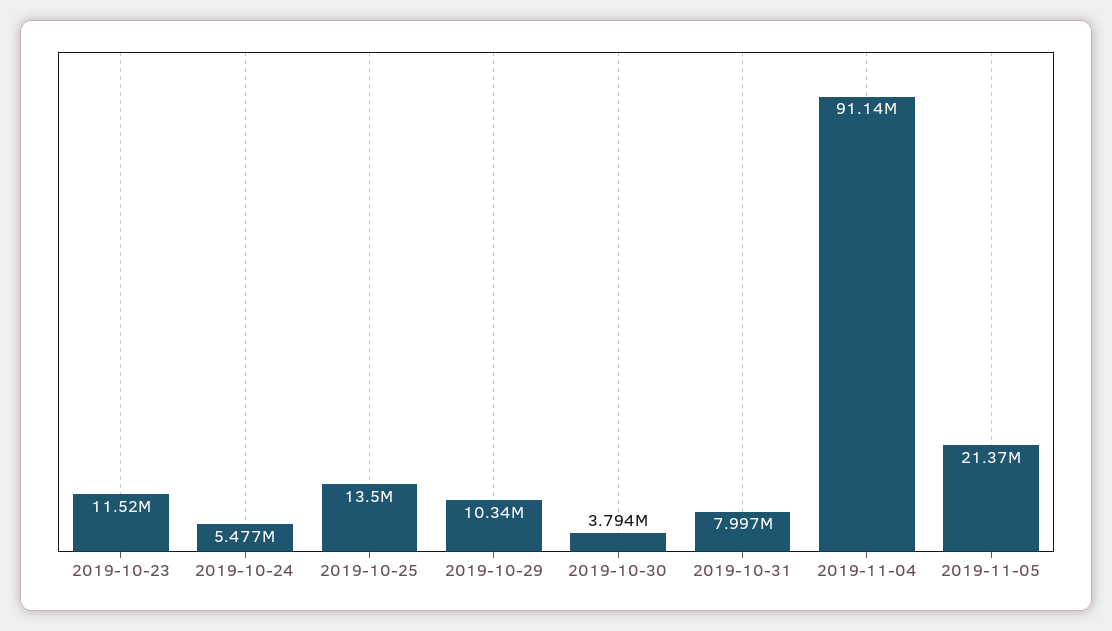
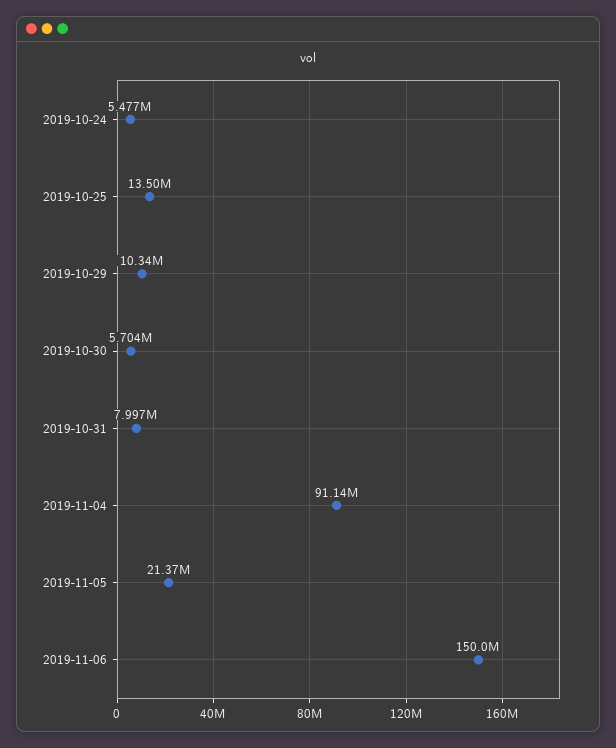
2019-10-23: 11520000 -> none
2019-10-30: 3794000 -> 5704000
2019-11-06: none -> 150000000

